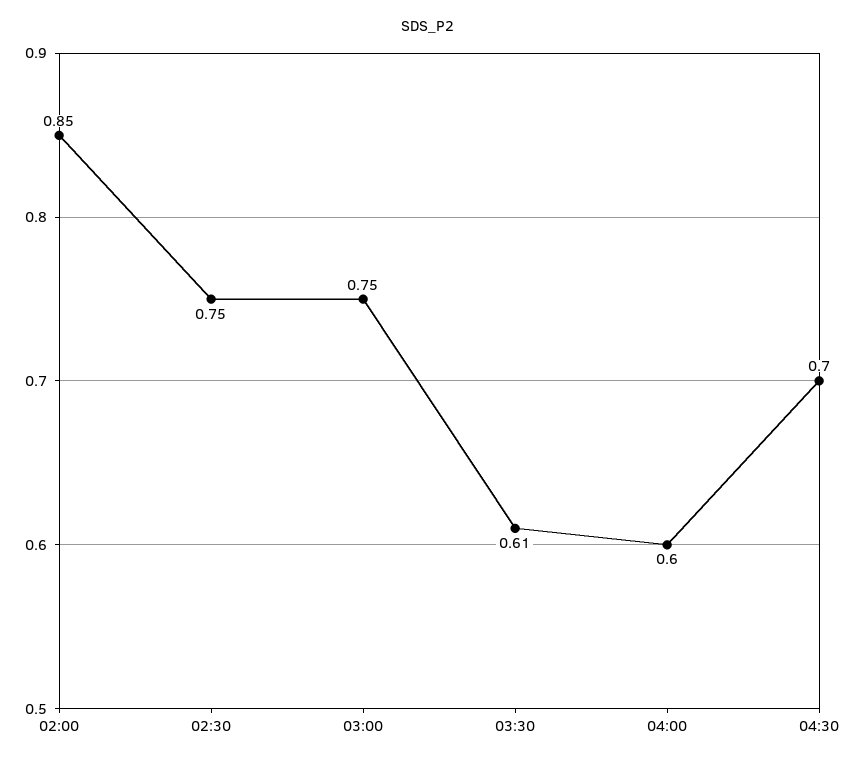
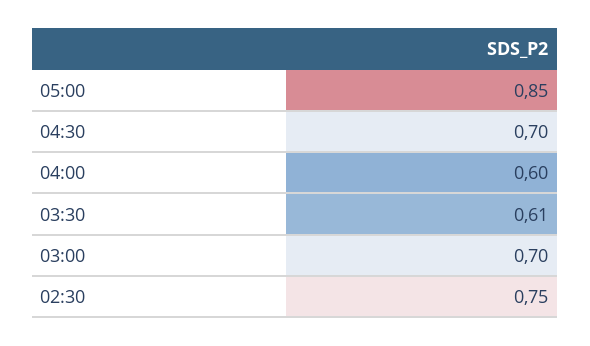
02:00: 0.85 -> none
03:00: 0.75 -> 0.7
05:00: none -> 0.85

